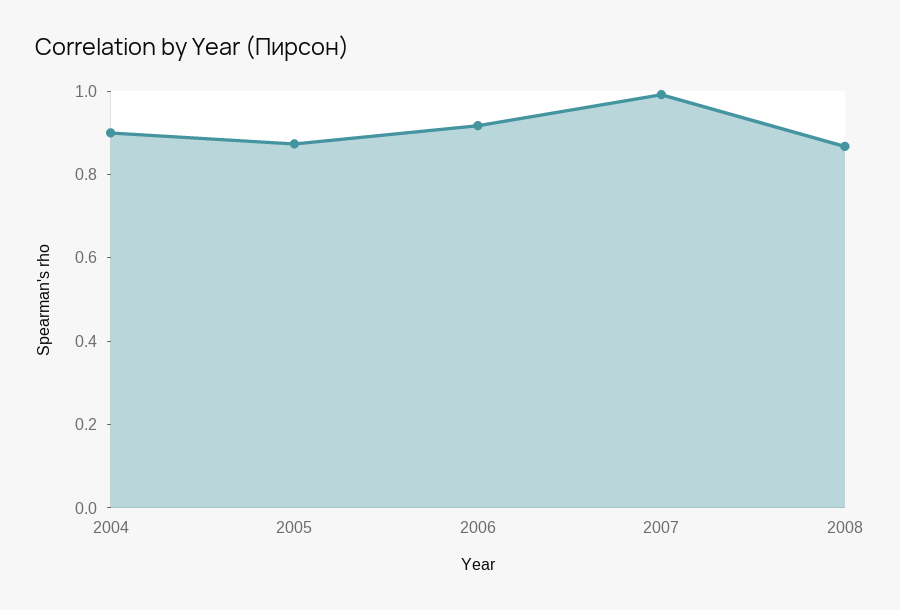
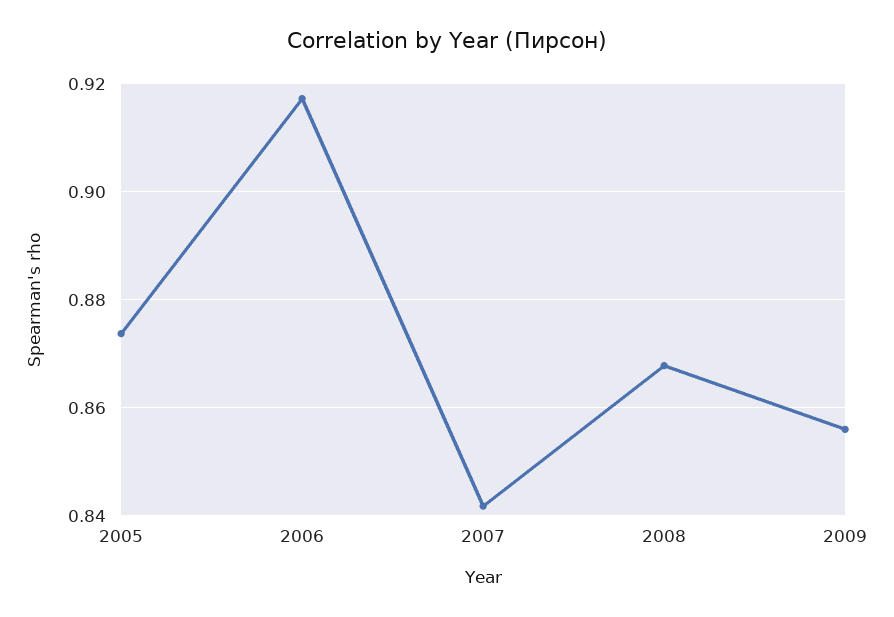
2004: 0.9 -> none
2007: 1 -> 0.842
2009: none -> 0.856

